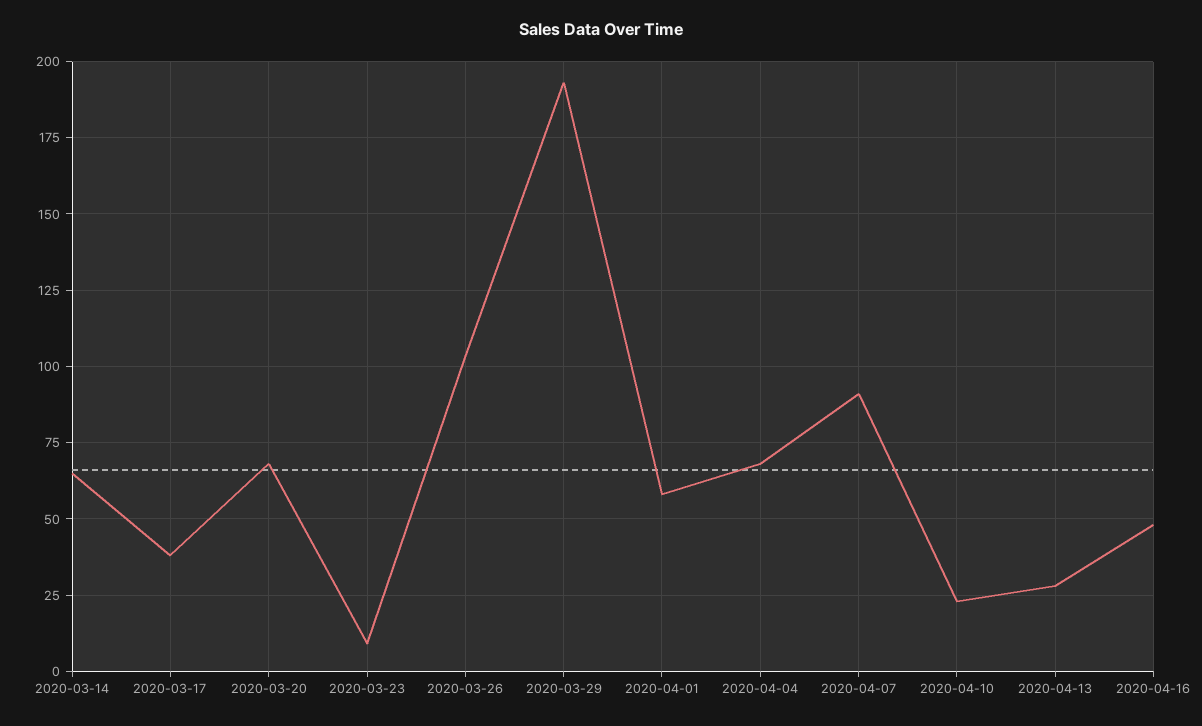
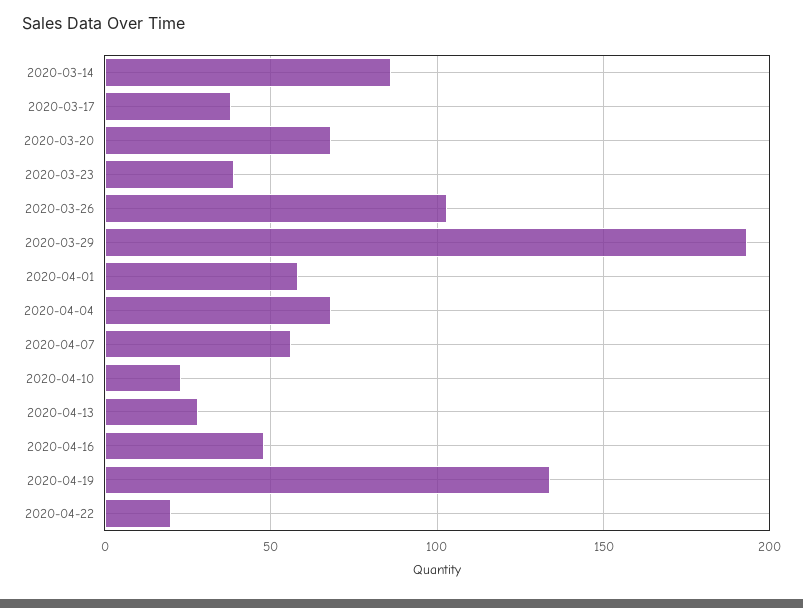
2020-03-14: 65 -> 85
2020-03-23: 10 -> 40
2020-04-07: 90 -> 55
2020-04-19: none -> 135
2020-04-22: none -> 20

